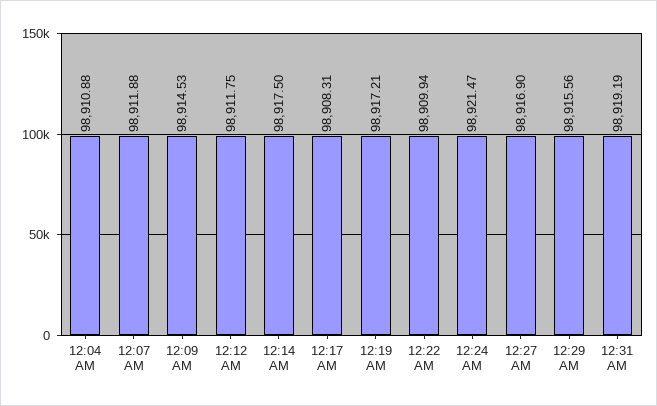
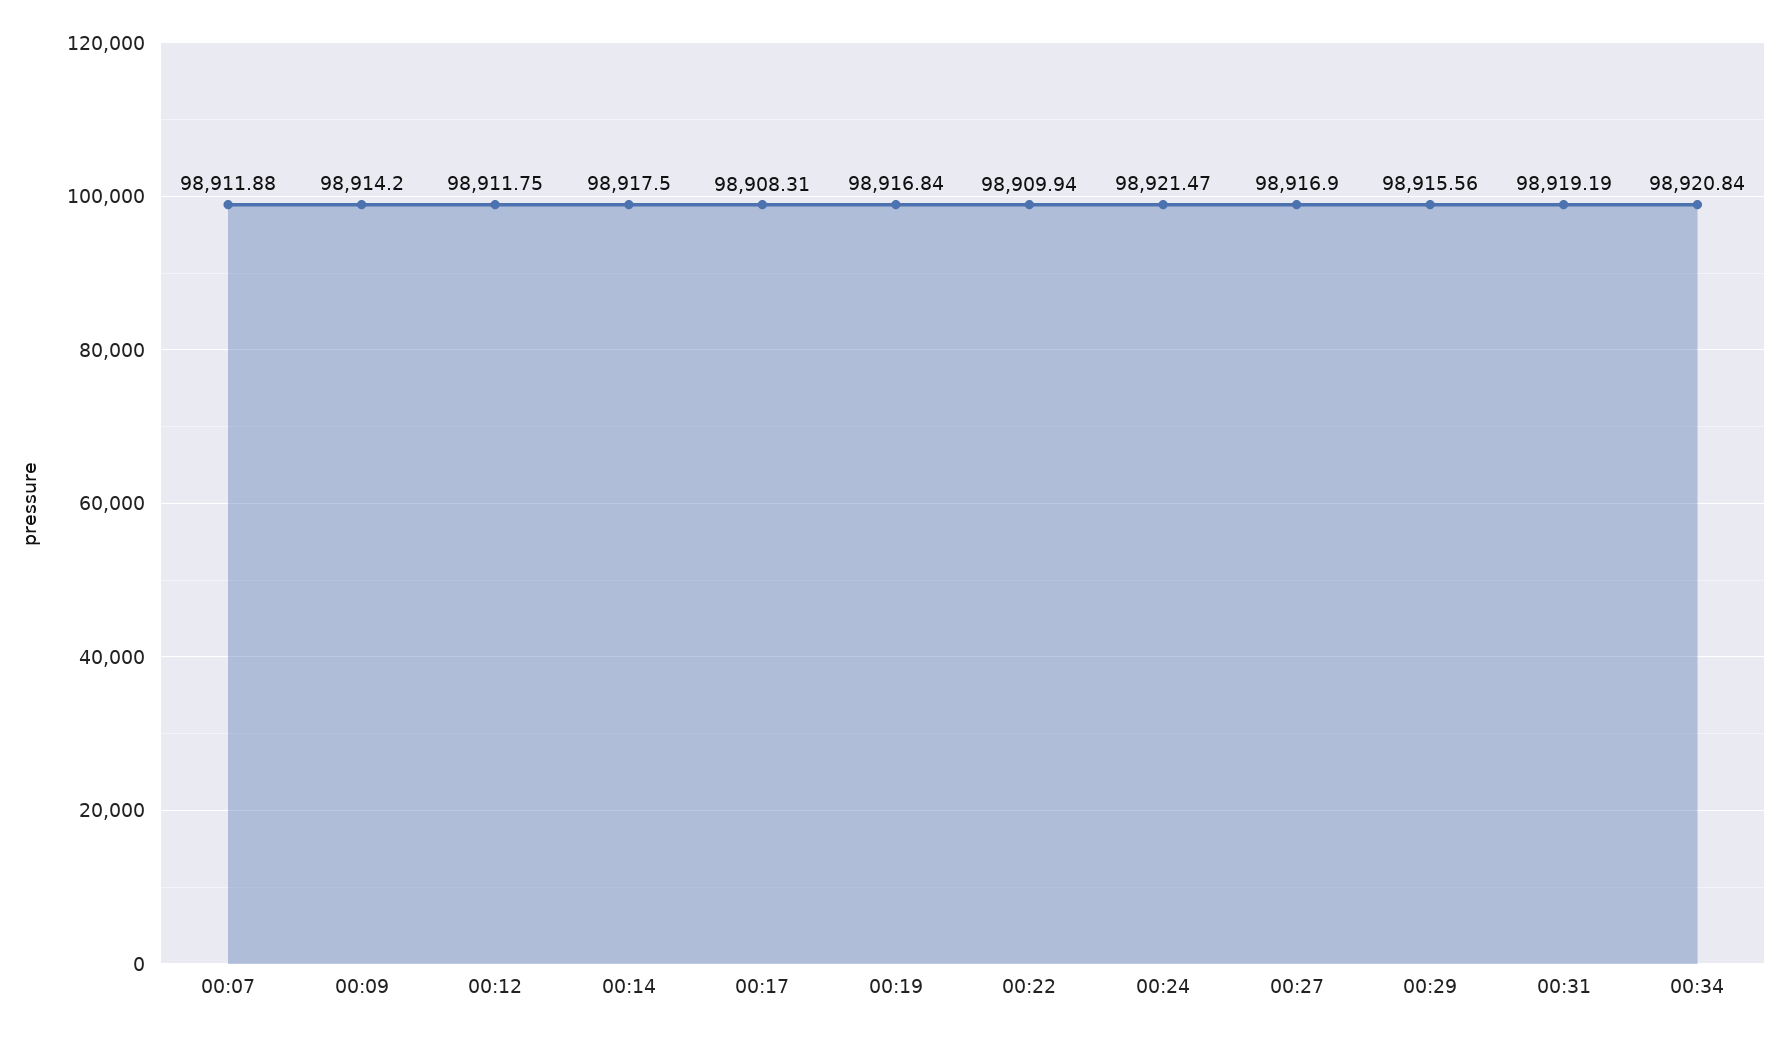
12:04 AM: 98910.88 -> none
12:09 AM: 98914.53 -> 98914.2
12:19 AM: 98917.21 -> 98916.84
00:34: none -> 98920.84

